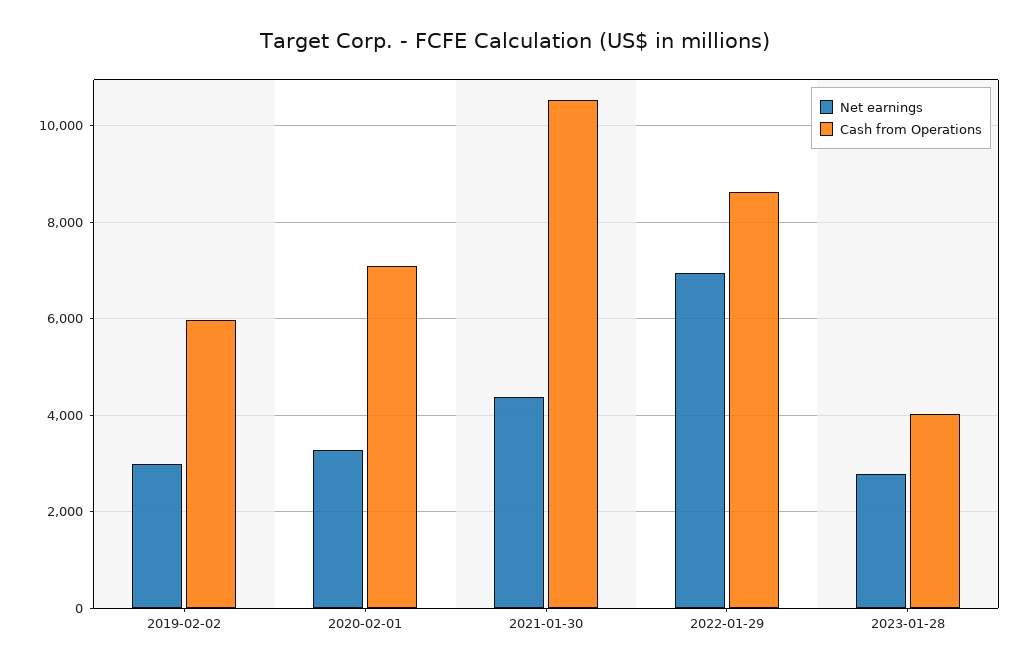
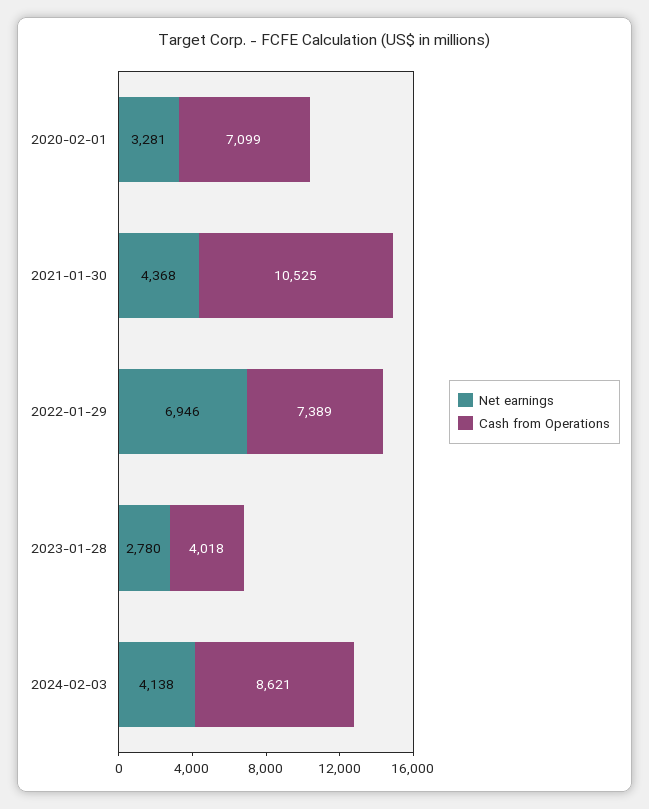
Net earnings, 2019-02-02: 3000 -> none
Cash from Operations, 2019-02-02: 6000 -> none
Cash from Operations, 2022-01-29: 8600 -> 7389
Net earnings, 2024-02-03: none -> 4138
Cash from Operations, 2024-02-03: none -> 8621

